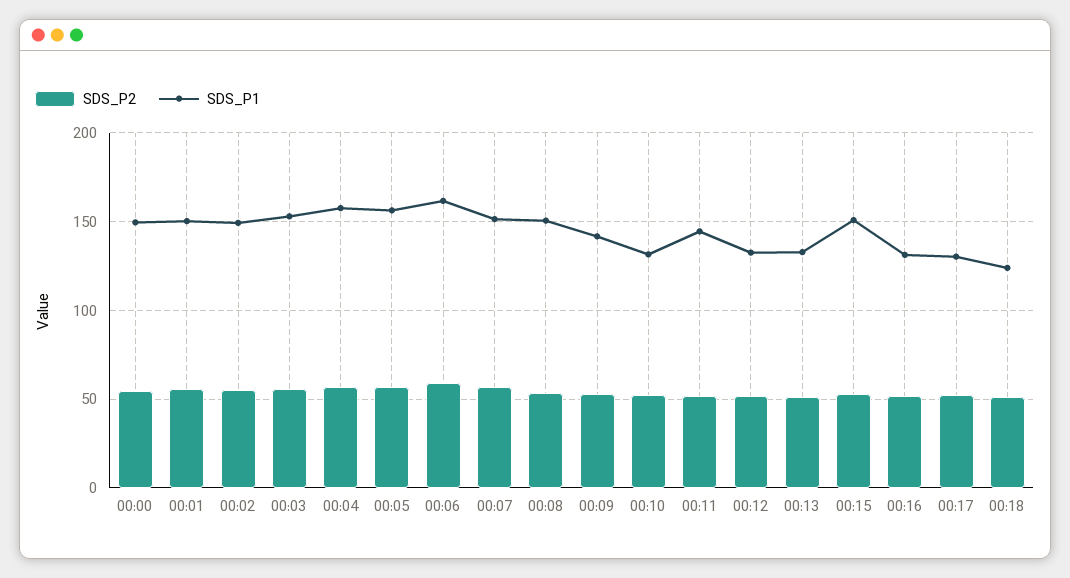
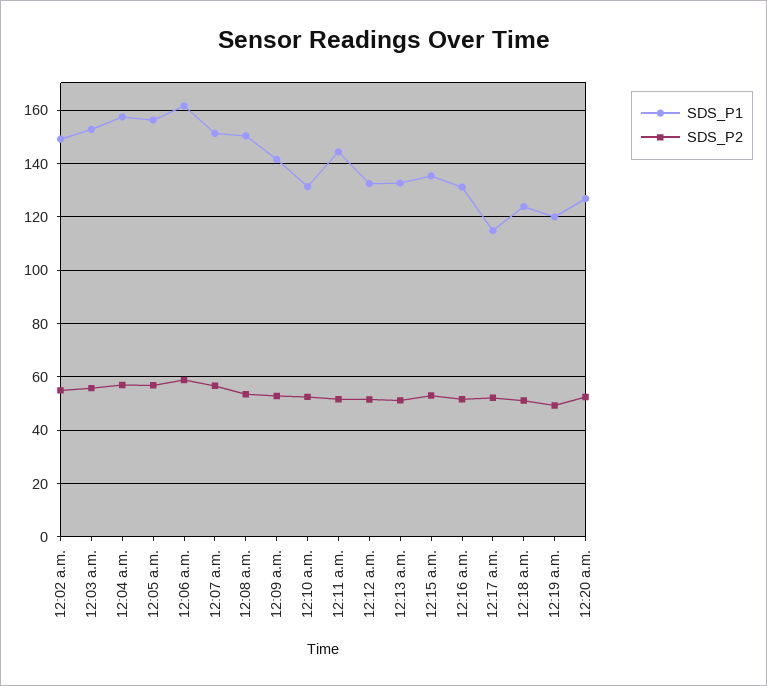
SDS_P2, 00:00: 55 -> none
SDS_P1, 00:00: 150 -> none
SDS_P2, 00:01: 55 -> none
SDS_P1, 00:01: 150 -> none
SDS_P1, 00:15: 150 -> 135
SDS_P1, 00:17: 130 -> 115
SDS_P1, 12:19 a.m.: none -> 120
SDS_P2, 12:19 a.m.: none -> 50
SDS_P1, 12:20 a.m.: none -> 127.5
SDS_P2, 12:20 a.m.: none -> 52.5

